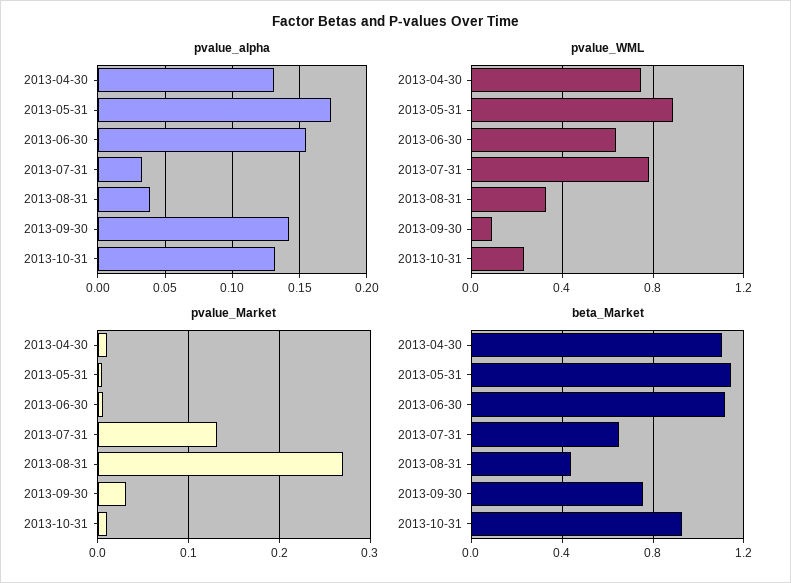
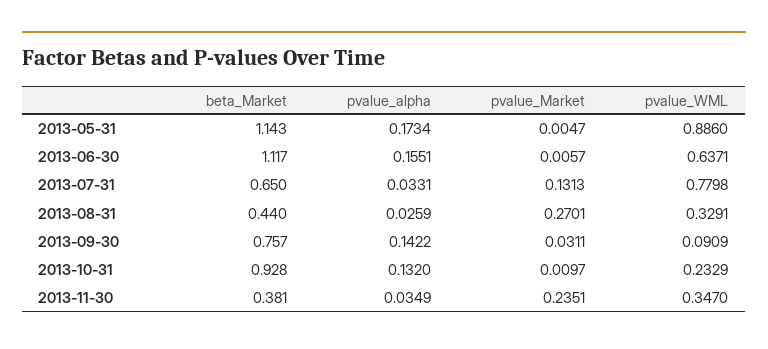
pvalue_alpha, 2013-04-30: 0.13 -> none
pvalue_alpha, 2013-08-31: 0.04 -> 0.0259
pvalue_WML, 2013-04-30: 0.75 -> none
pvalue_Market, 2013-04-30: 0.01 -> none
beta_Market, 2013-04-30: 1.1 -> none
beta_Market, 2013-11-30: none -> 0.381
pvalue_alpha, 2013-11-30: none -> 0.0349
pvalue_Market, 2013-11-30: none -> 0.2351
pvalue_WML, 2013-11-30: none -> 0.347

